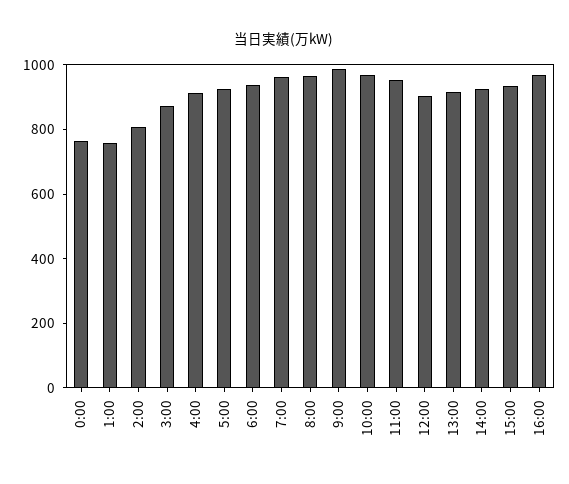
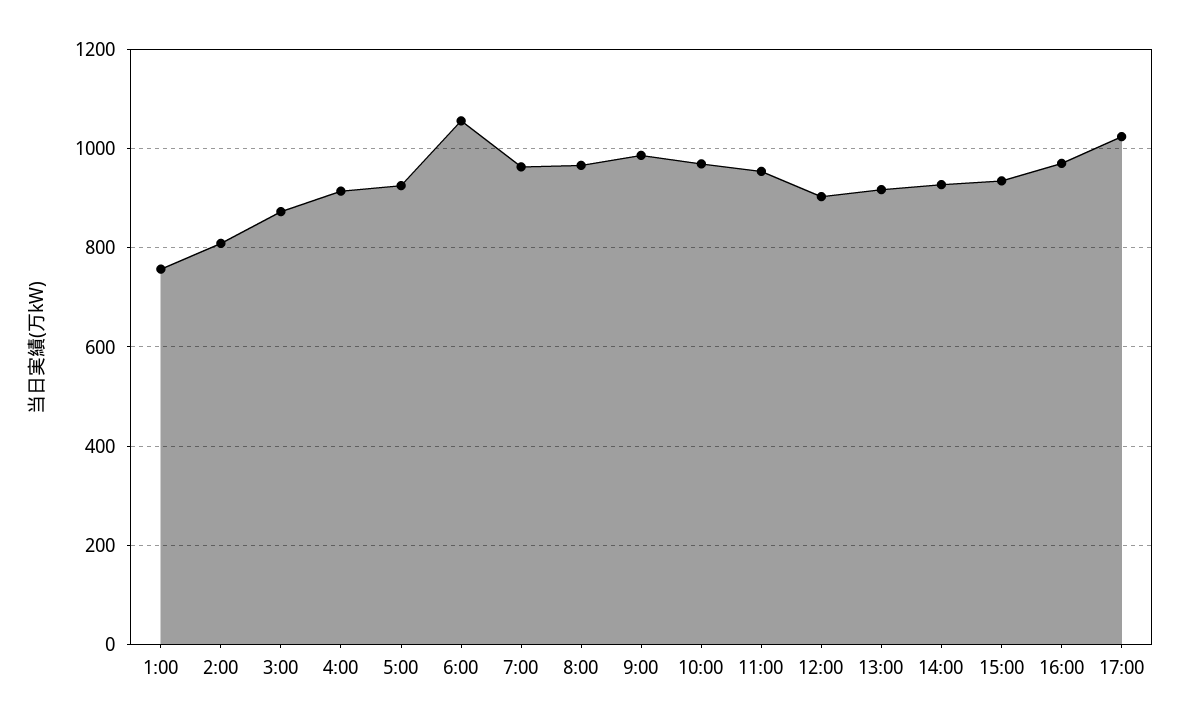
0:00: 750 -> none
6:00: 950 -> 1060
17:00: none -> 1020

